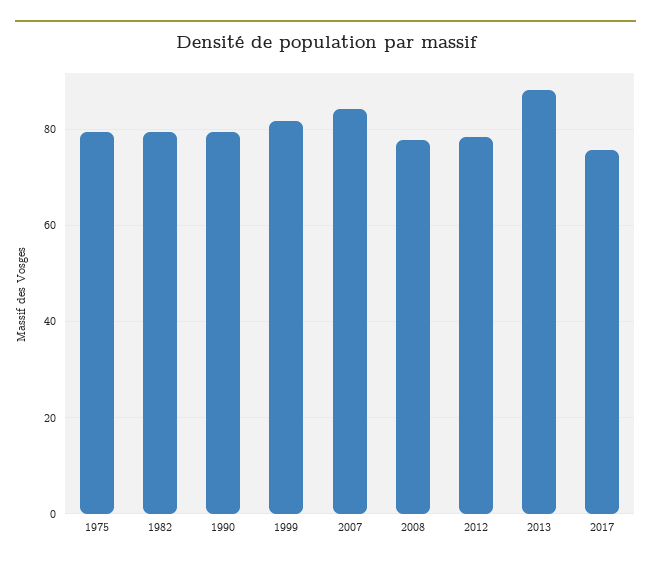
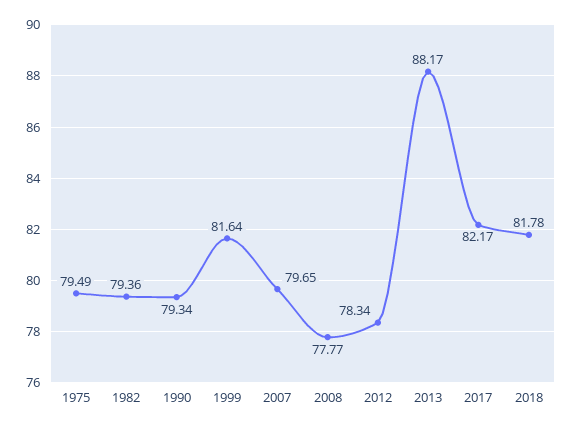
2007: 84 -> 79.65
2017: 76 -> 82.17
2018: none -> 81.78

